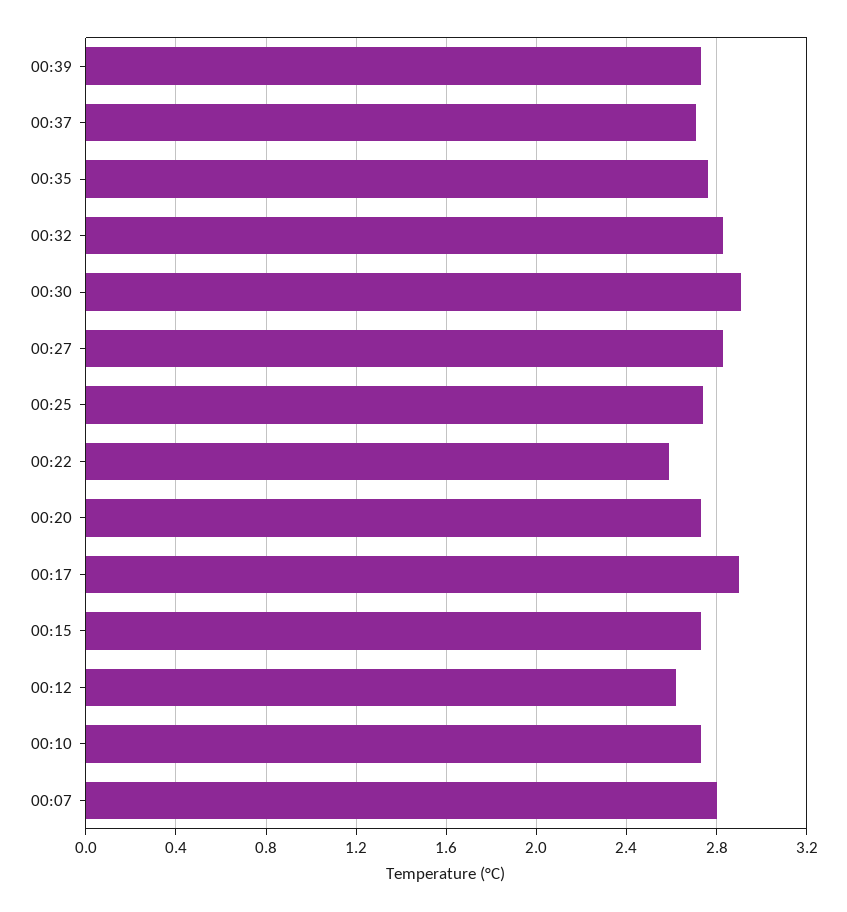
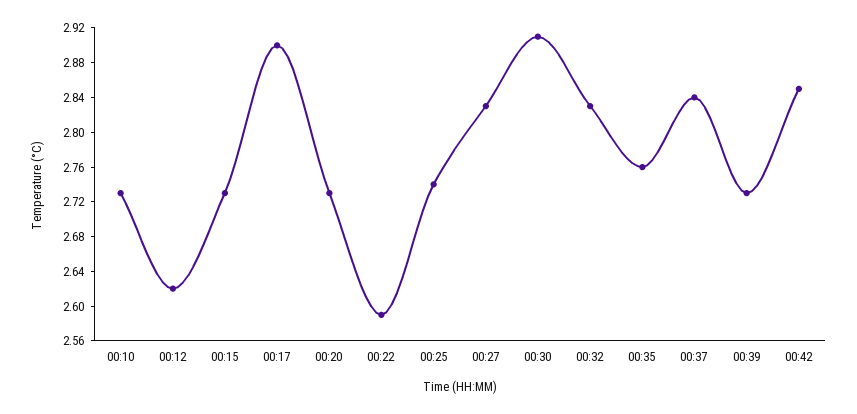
00:37: 2.7 -> 2.84
00:07: 2.8 -> none
00:42: none -> 2.85

